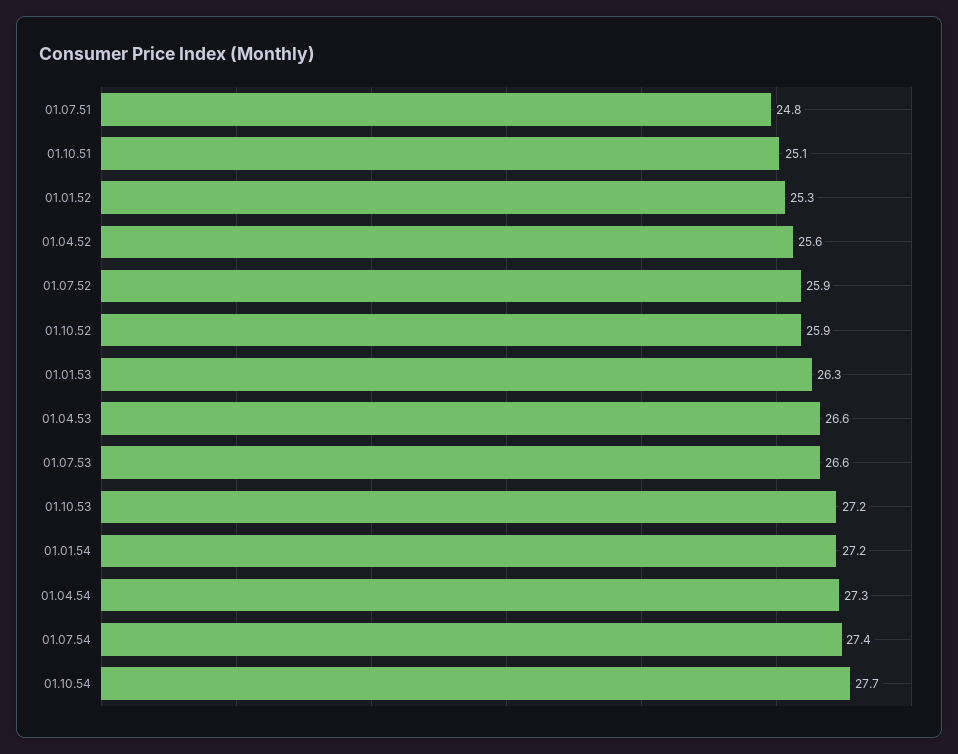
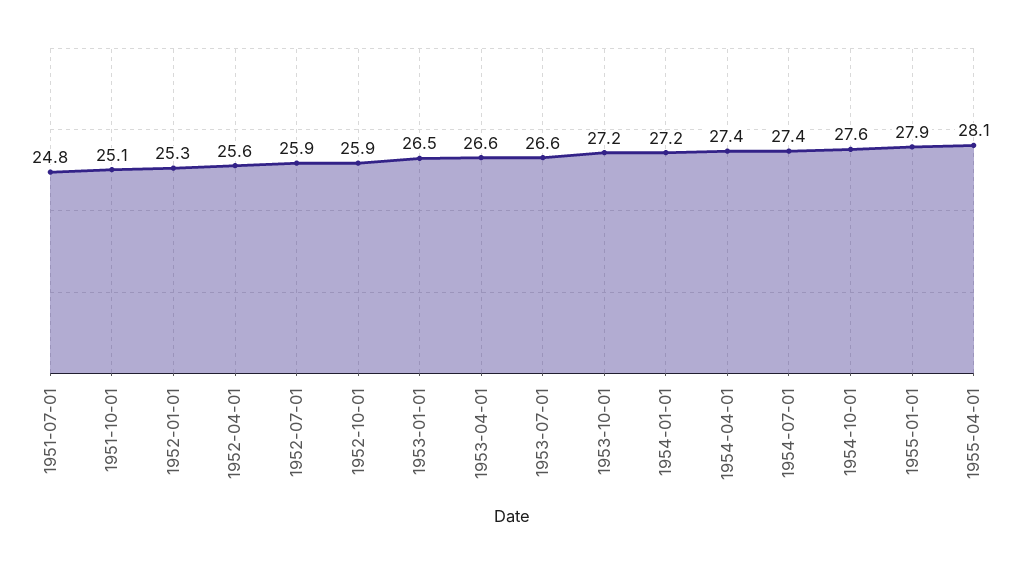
01.01.53: 26.3 -> 26.5
01.04.54: 27.3 -> 27.4
01.10.54: 27.7 -> 27.6
1955-01-01: none -> 27.9
1955-04-01: none -> 28.1

